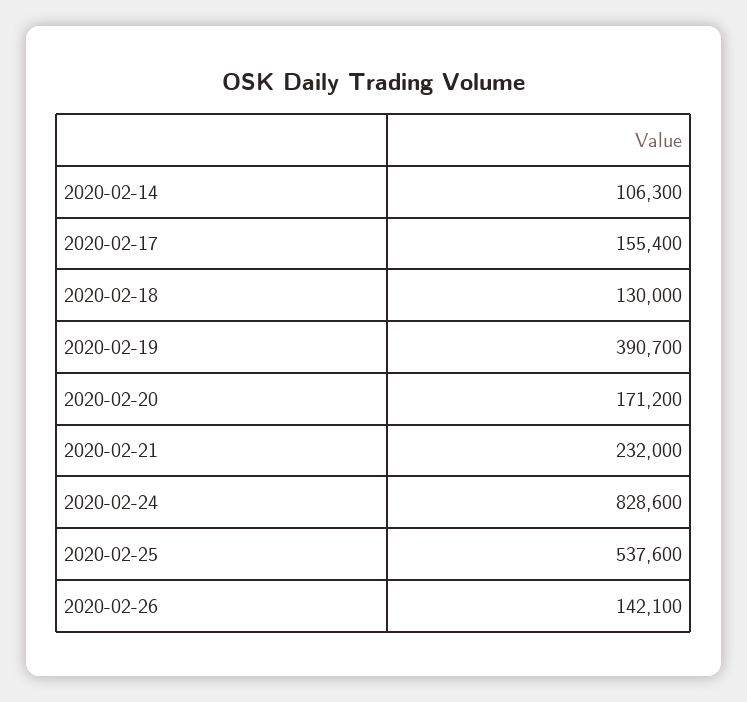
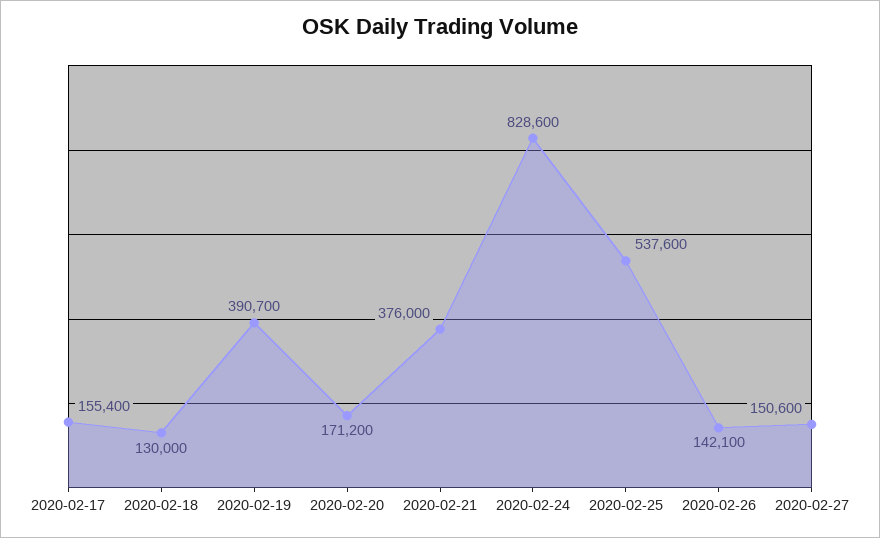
2020-02-14: 106300 -> none
2020-02-21: 232000 -> 376000
2020-02-27: none -> 150600

